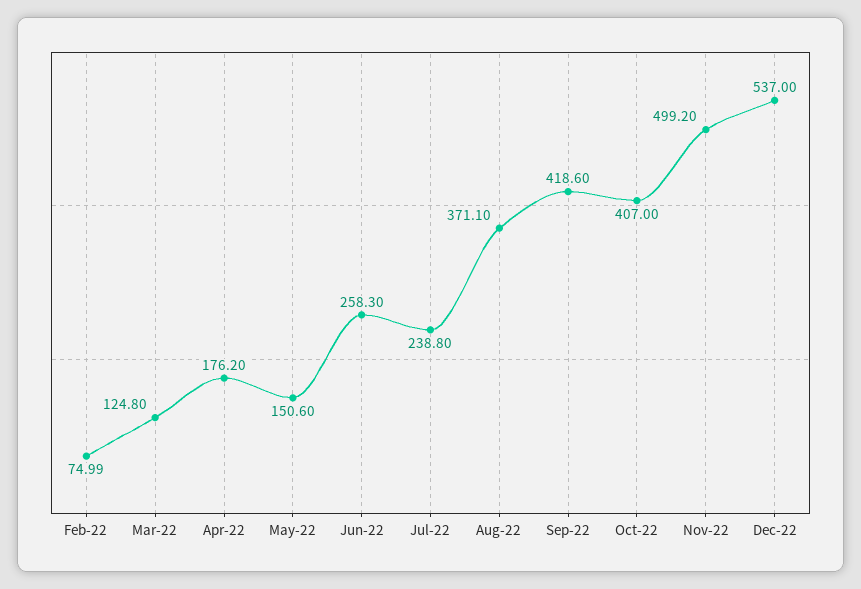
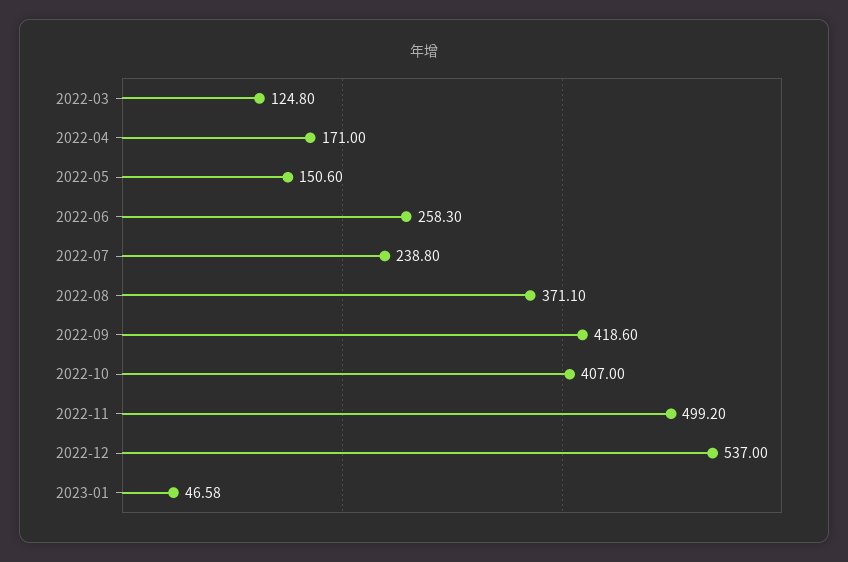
Feb-22: 74.99 -> none
Apr-22: 176.2 -> 171
2023-01: none -> 46.58

